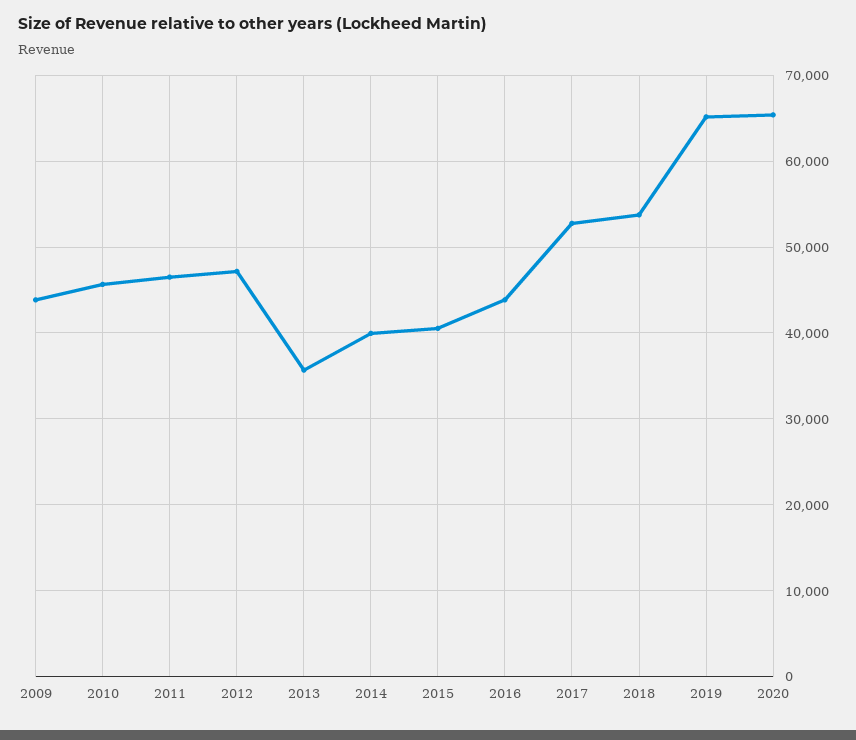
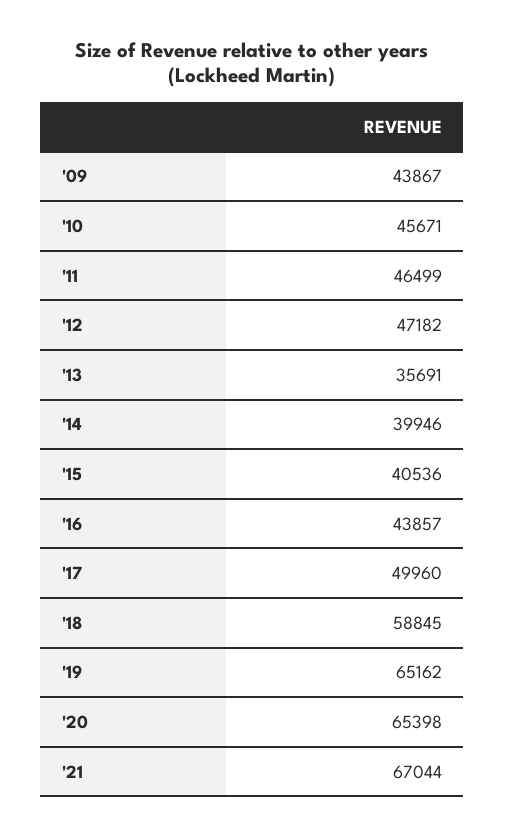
2017: 53000 -> 49960
2018: 54000 -> 58845
'21: none -> 67044

